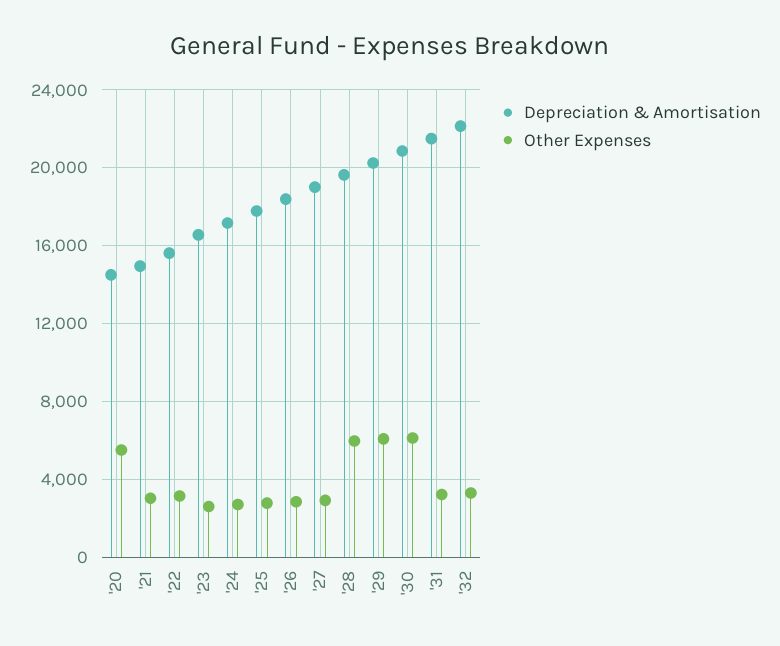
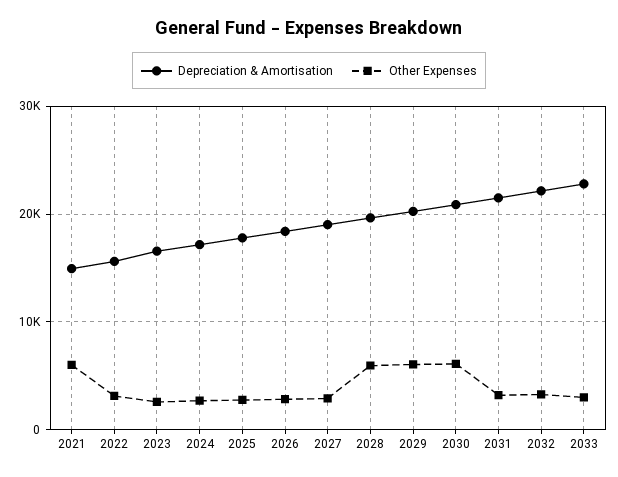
Depreciation & Amortisation, '20: 14500 -> none
Other Expenses, '20: 5500 -> none
Other Expenses, '21: 3000 -> 6000
Depreciation & Amortisation, 2033: none -> 23000
Other Expenses, 2033: none -> 3000

